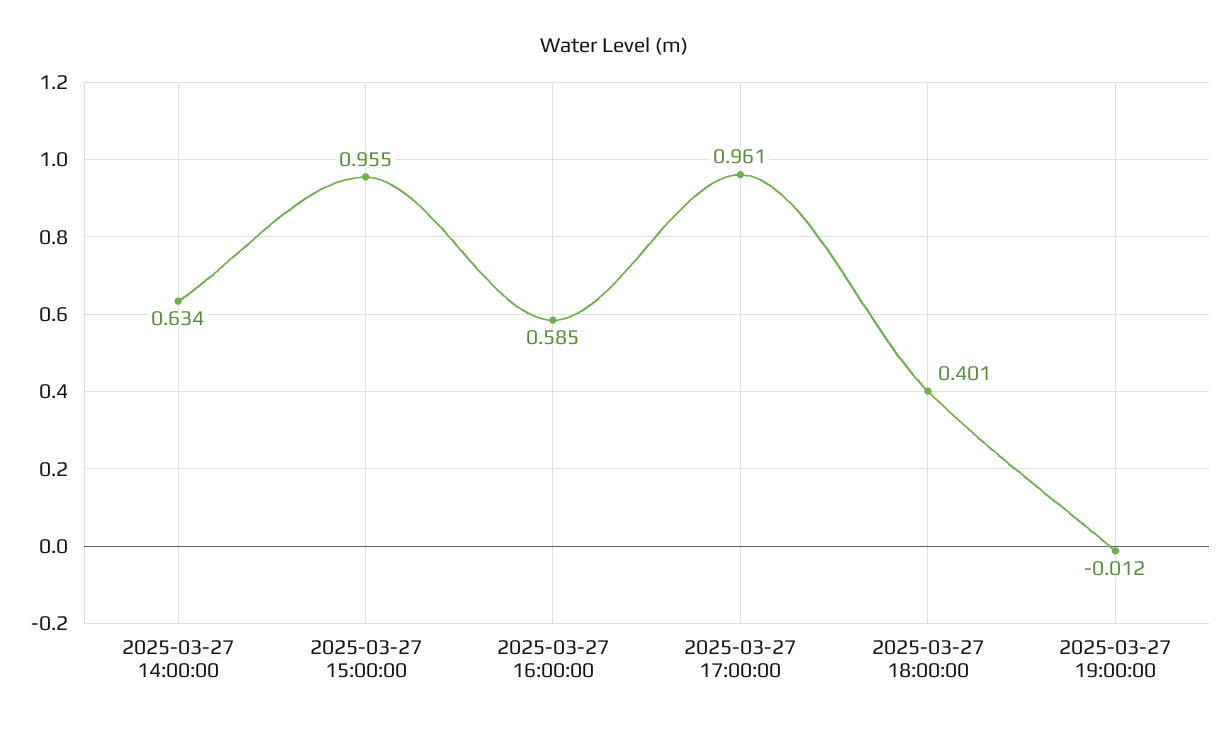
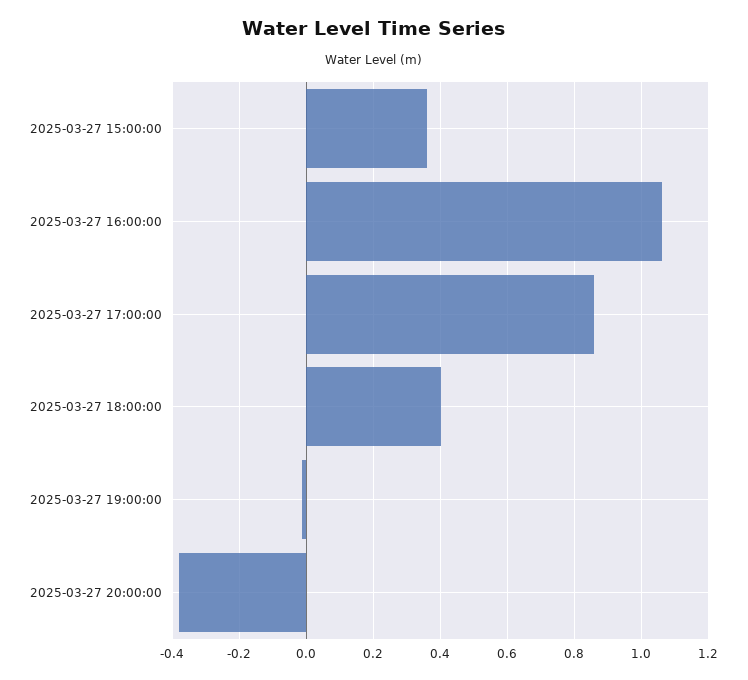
2025-03-27 14:00:00: 0.634 -> none
2025-03-27 15:00:00: 0.955 -> 0.36
2025-03-27 16:00:00: 0.585 -> 1.06
2025-03-27 17:00:00: 0.961 -> 0.86
2025-03-27 20:00:00: none -> -0.38

